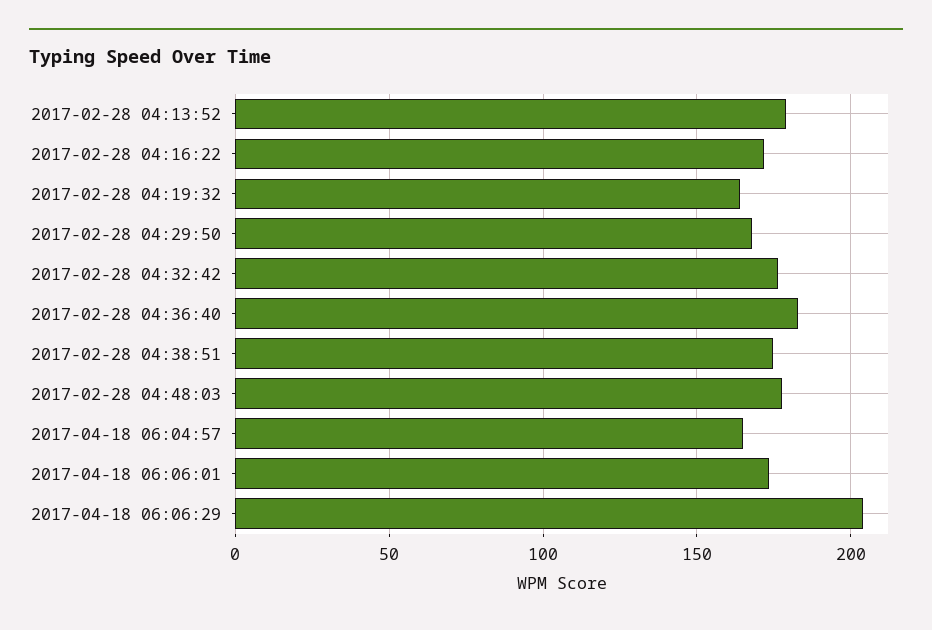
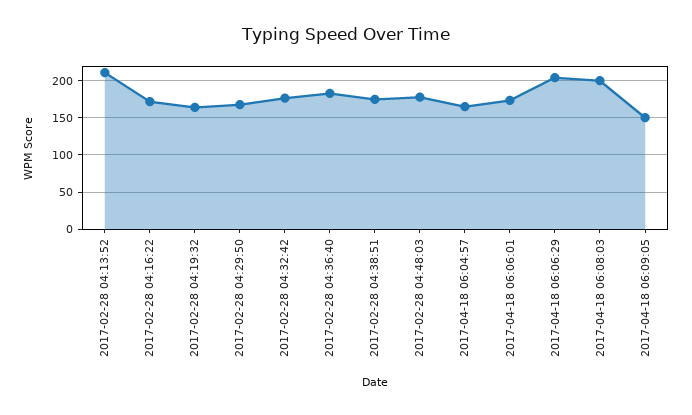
2017-02-28 04:13:52: 180 -> 210
2017-04-18 06:08:03: none -> 200
2017-04-18 06:09:05: none -> 150

